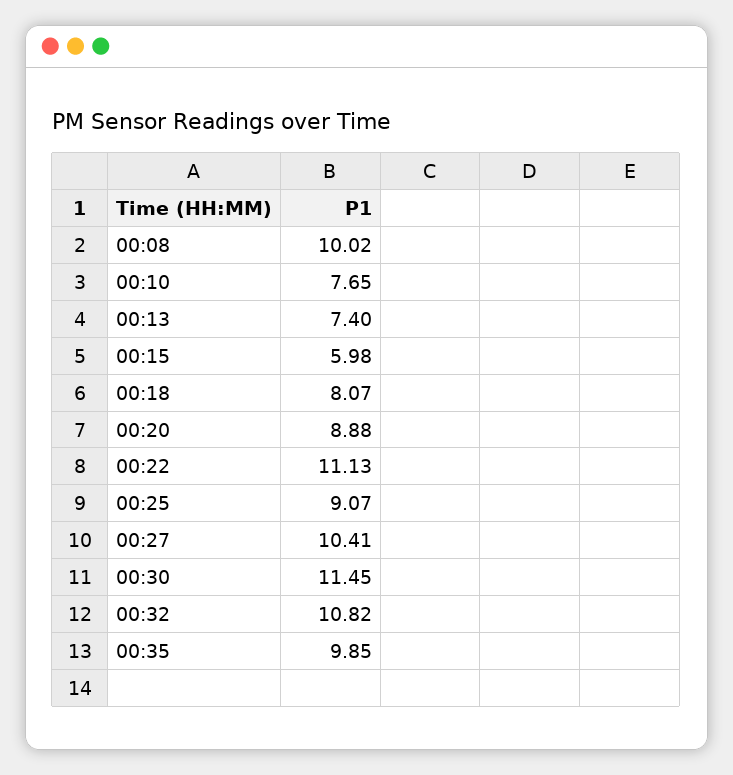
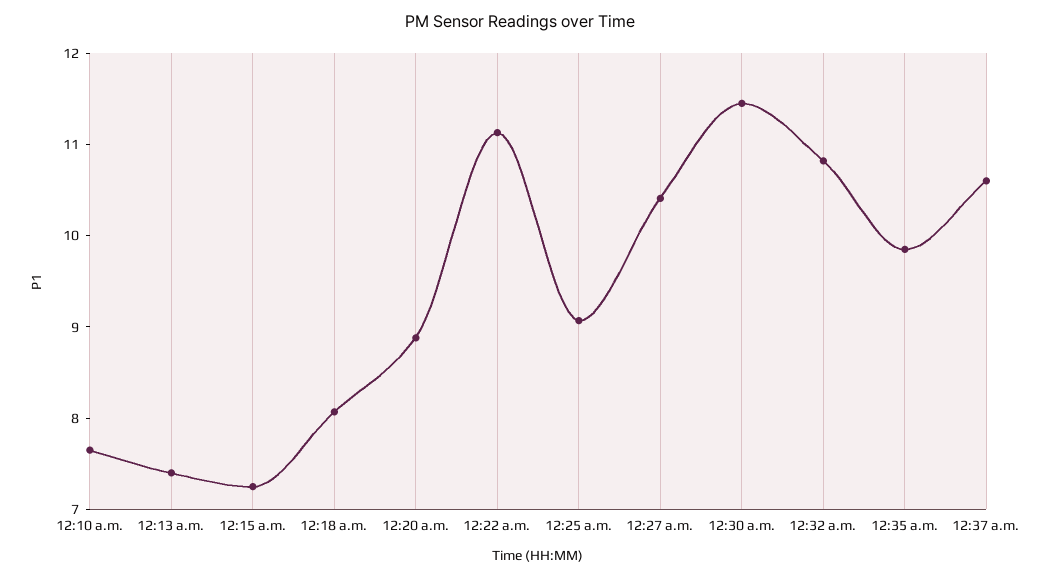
00:08: 10.02 -> none
00:15: 5.98 -> 7.2
12:37 a.m.: none -> 10.6

